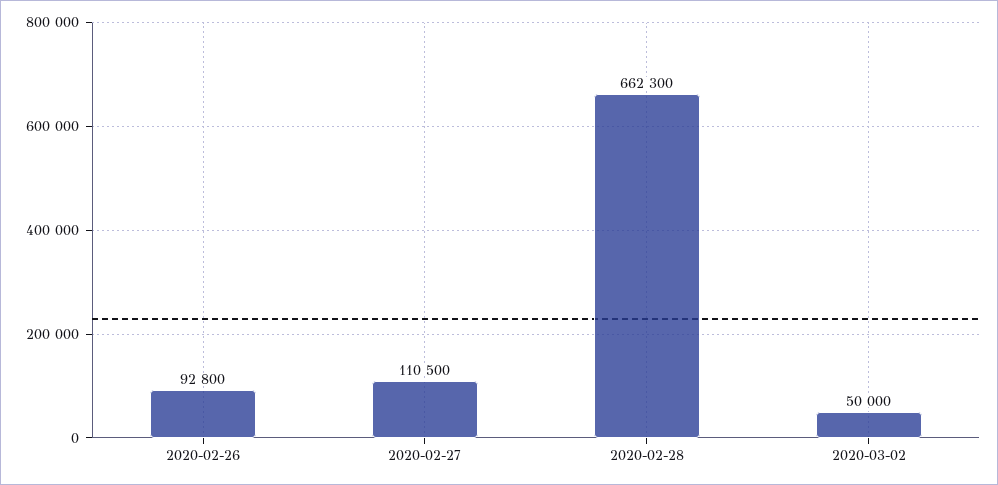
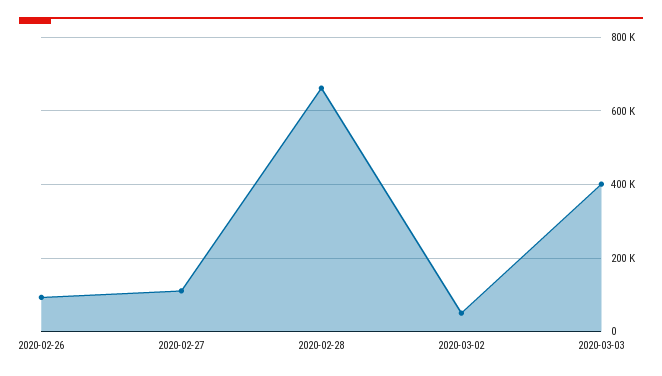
2020-03-03: none -> 400000

